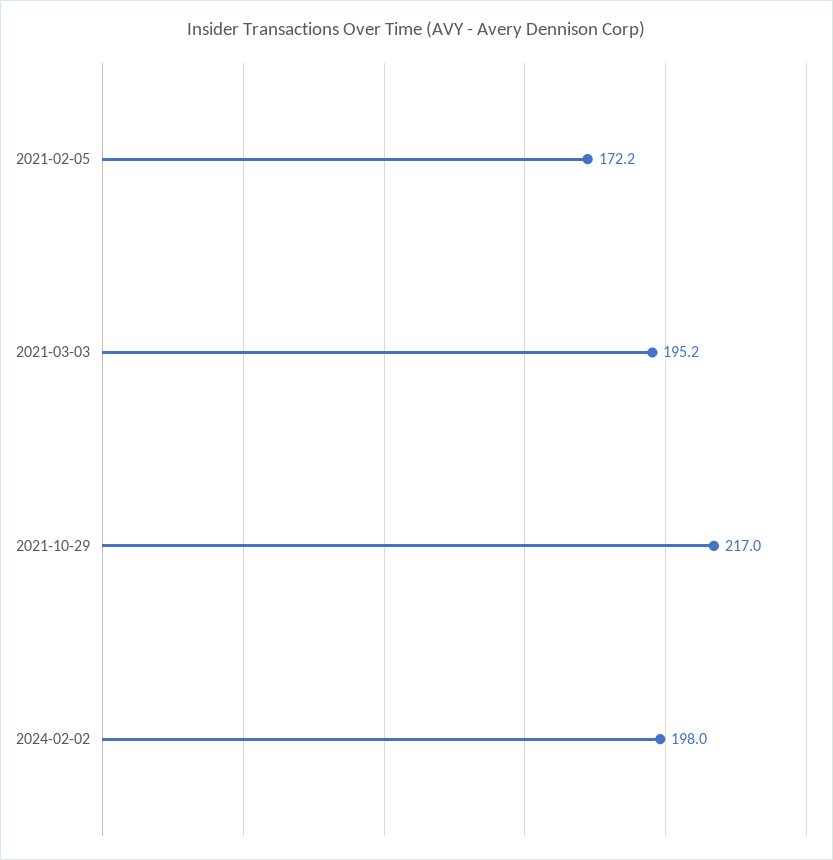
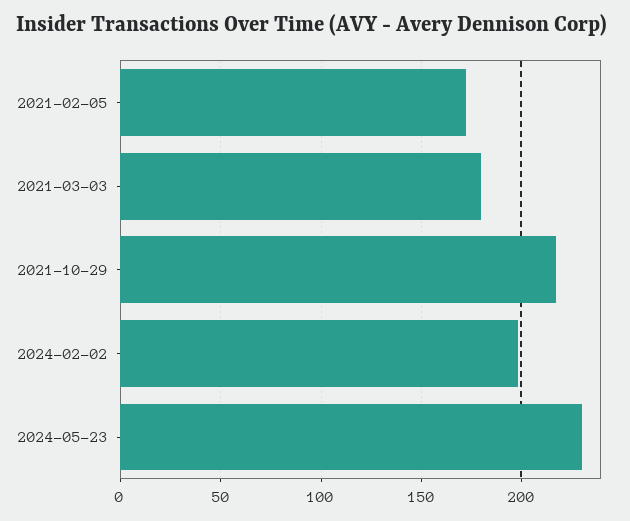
2021-03-03: 195.2 -> 180
2024-05-23: none -> 230

